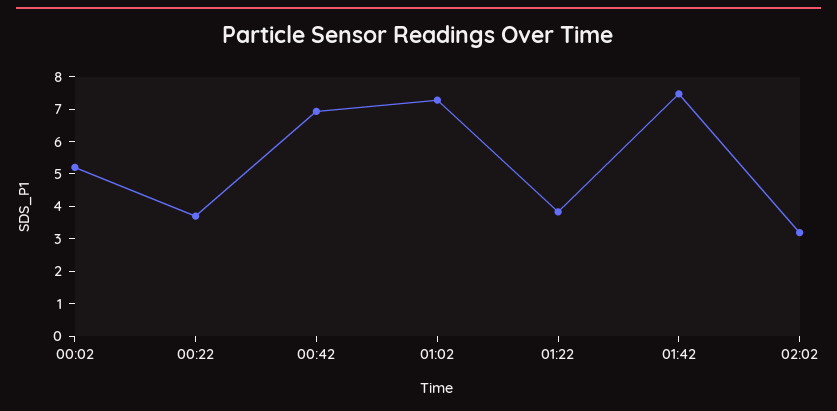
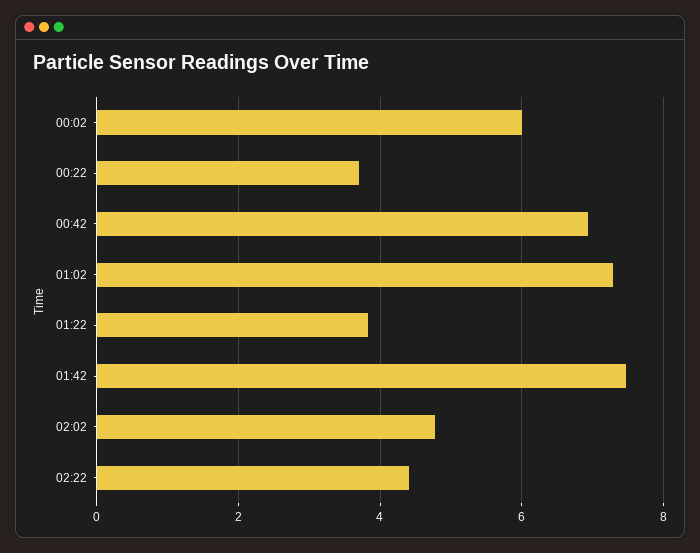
00:02: 5.25 -> 6
02:02: 3.25 -> 4.8
02:22: none -> 4.4

